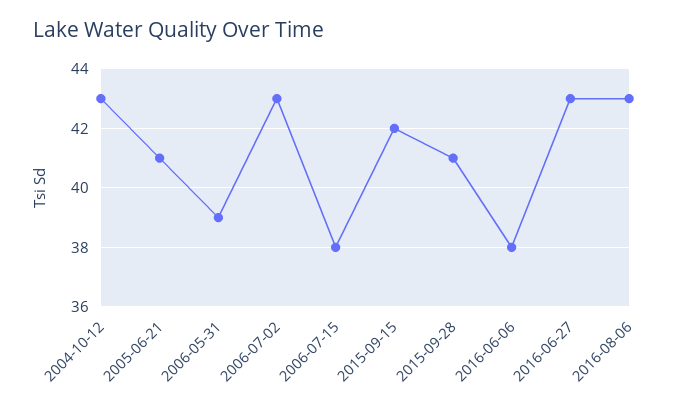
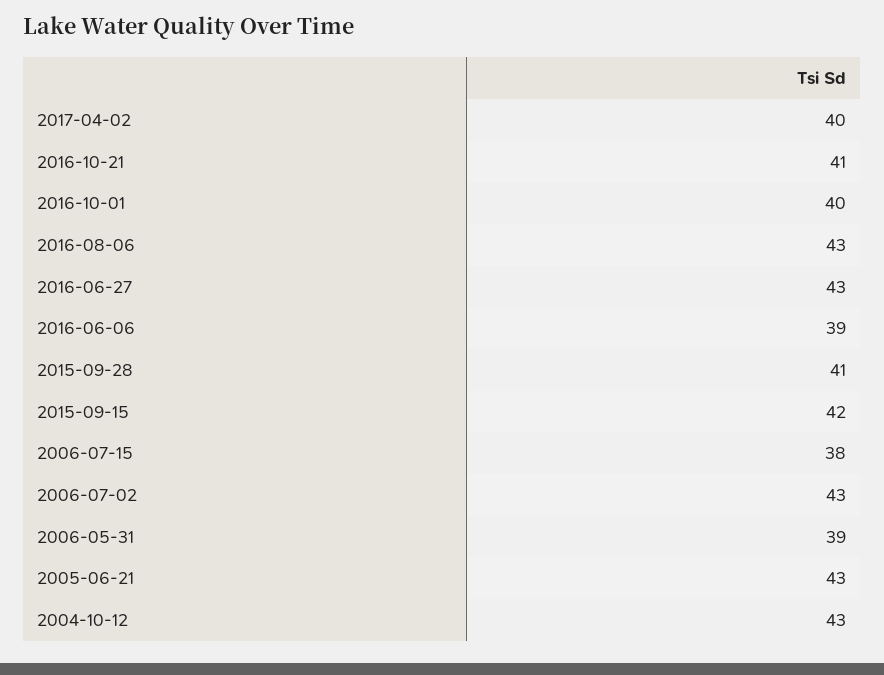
2005-06-21: 41 -> 43
2016-06-06: 38 -> 39
2017-04-02: none -> 40
2016-10-21: none -> 41
2016-10-01: none -> 40

